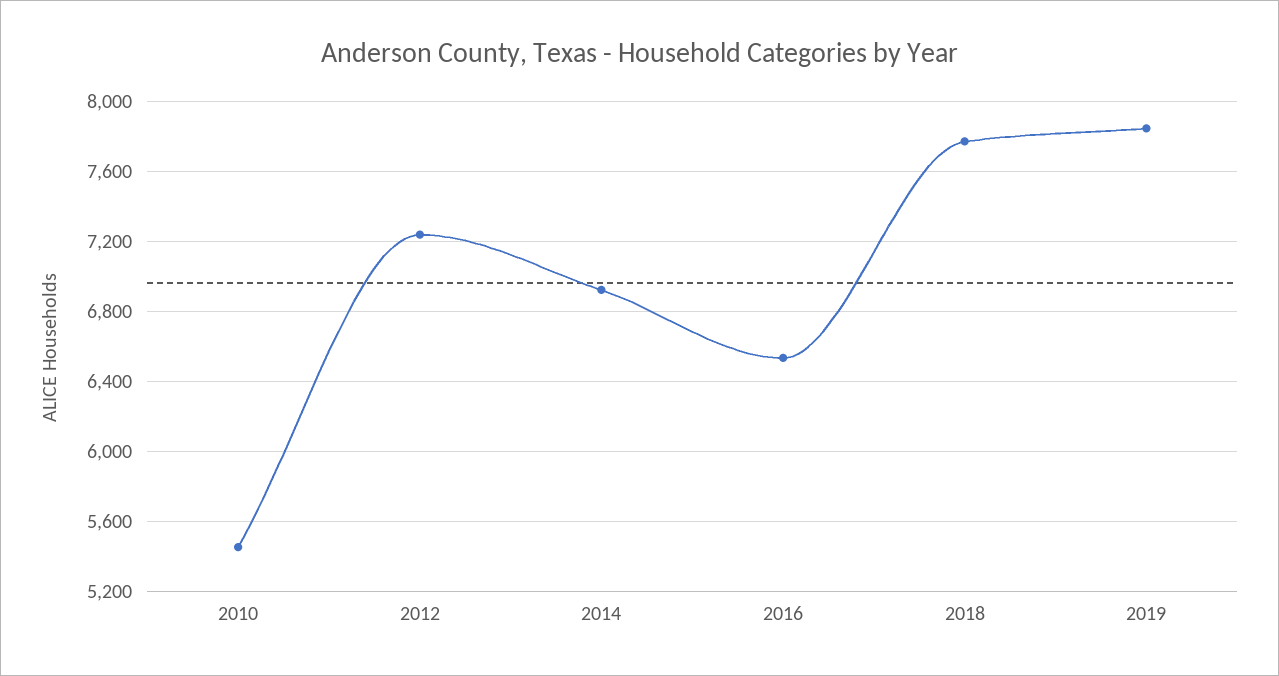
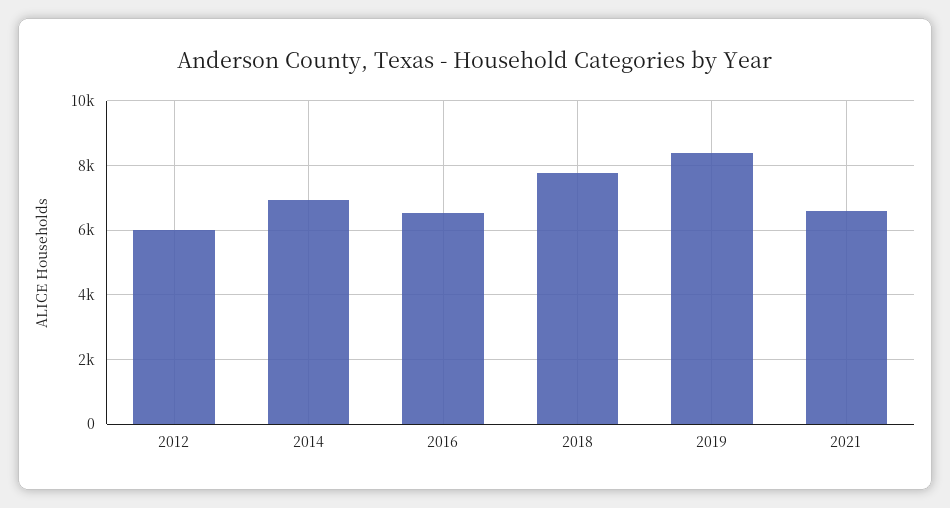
2010: 5450 -> none
2012: 7250 -> 6000
2019: 7850 -> 8400
2021: none -> 6600

